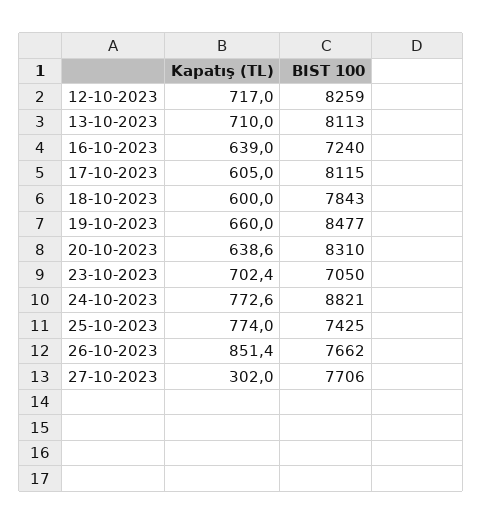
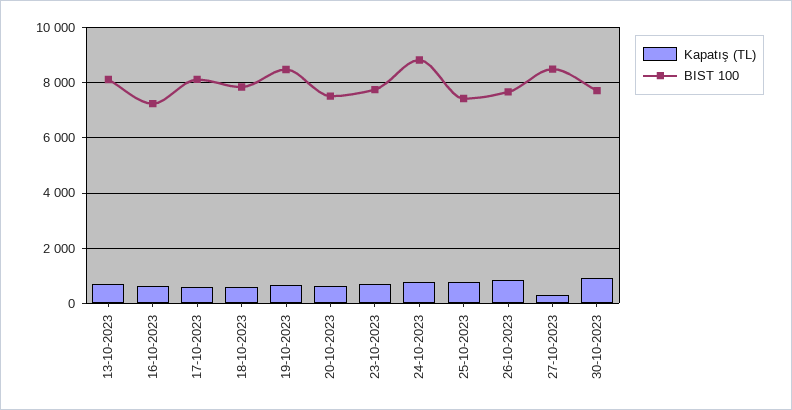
Kapatış (TL), 12-10-2023: 717 -> none
BIST 100, 12-10-2023: 8259 -> none
BIST 100, 20-10-2023: 8310 -> 7500
BIST 100, 23-10-2023: 7050 -> 7750
BIST 100, 27-10-2023: 7706 -> 8500
Kapatış (TL), 30-10-2023: none -> 1000
BIST 100, 30-10-2023: none -> 7750

